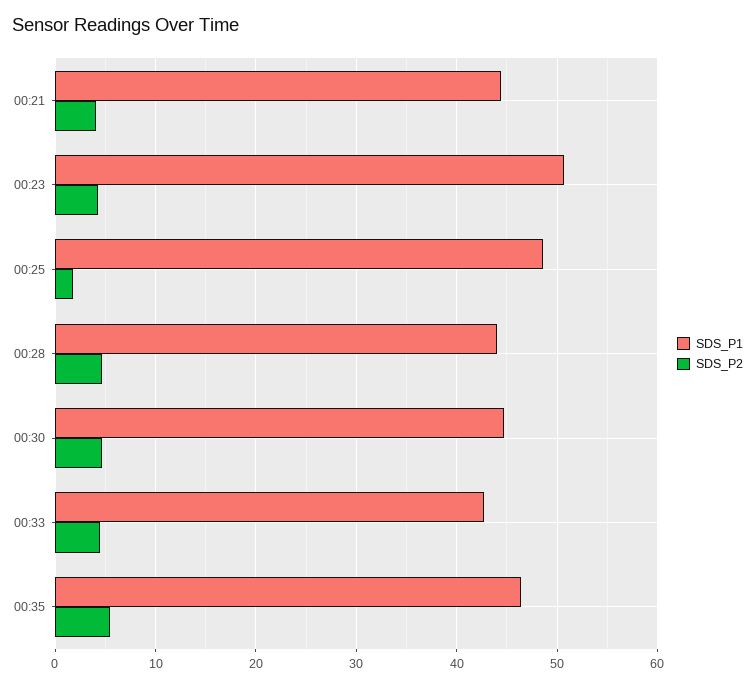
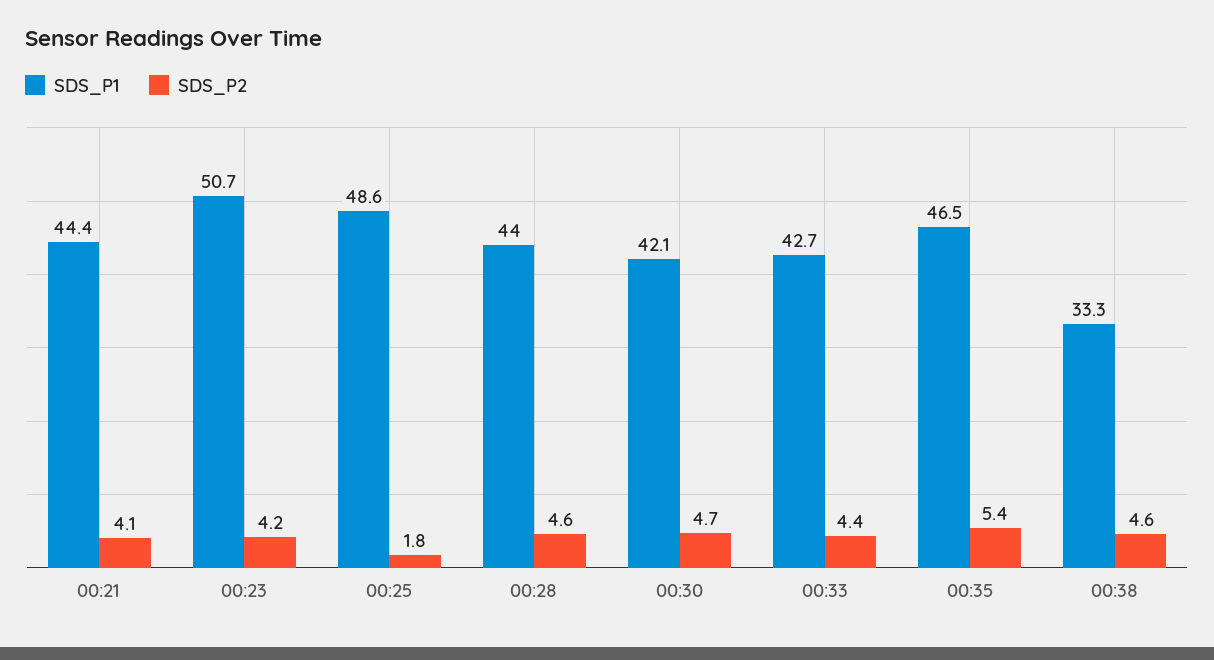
SDS_P1, 00:30: 45 -> 42.1
SDS_P1, 00:38: none -> 33.3
SDS_P2, 00:38: none -> 4.6

